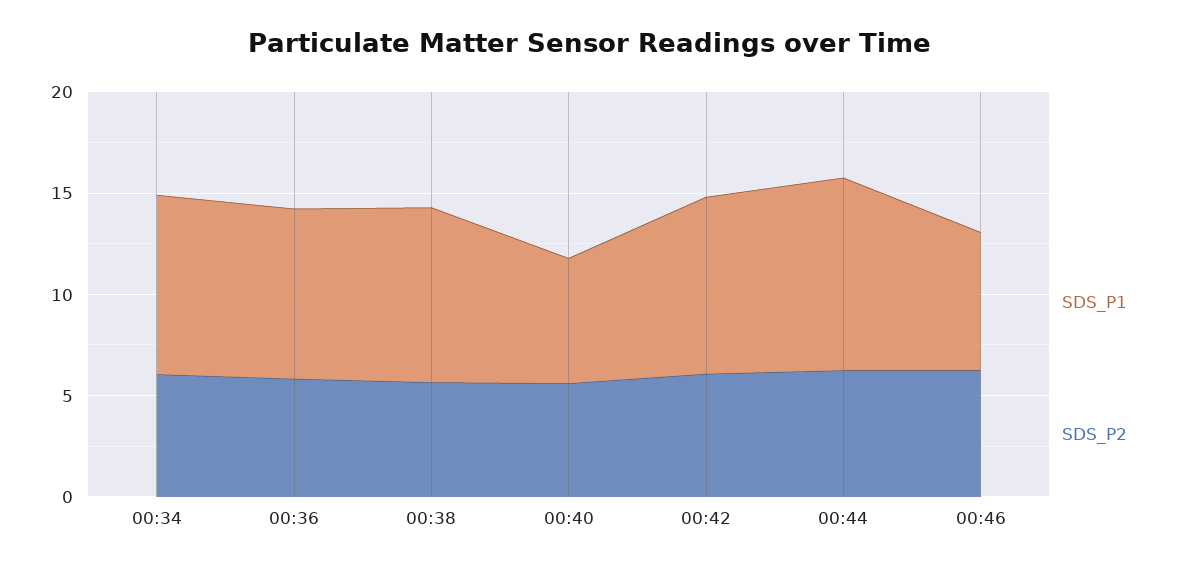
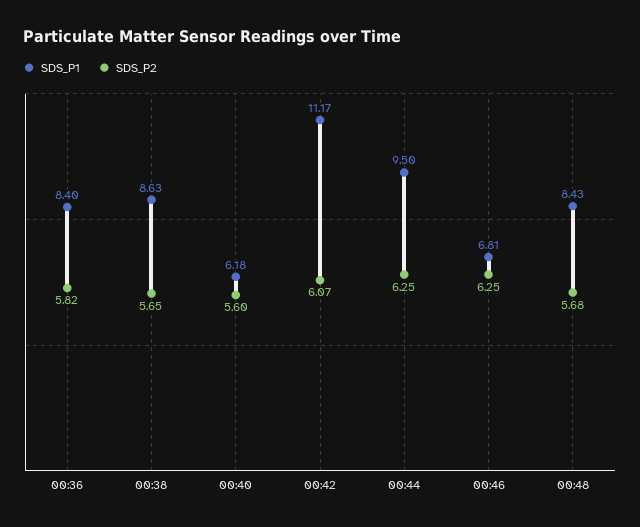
SDS_P1, 00:34: 9 -> none
SDS_P2, 00:34: 6 -> none
SDS_P1, 00:42: 9 -> 11.17
SDS_P1, 00:48: none -> 8.43
SDS_P2, 00:48: none -> 5.68

